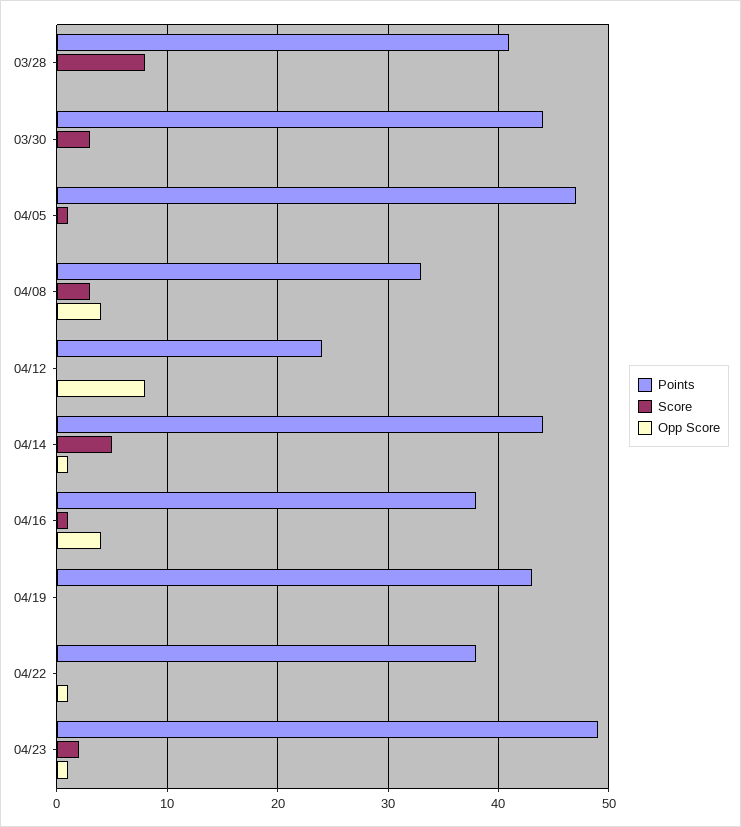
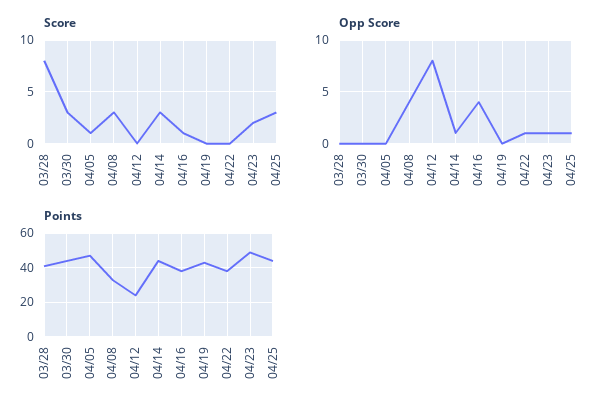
Score, 04/14: 5 -> 3
Score, 04/25: none -> 3
Opp Score, 04/25: none -> 1
Points, 04/25: none -> 45

